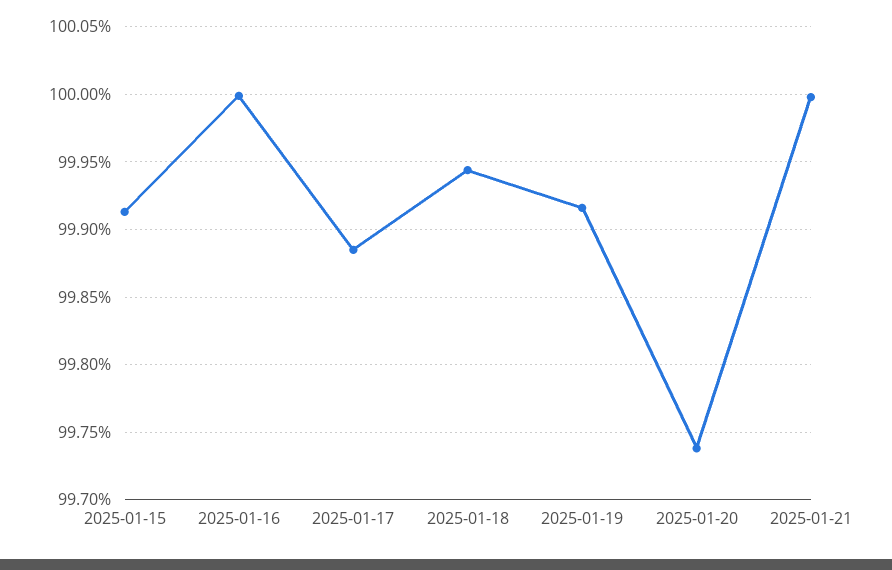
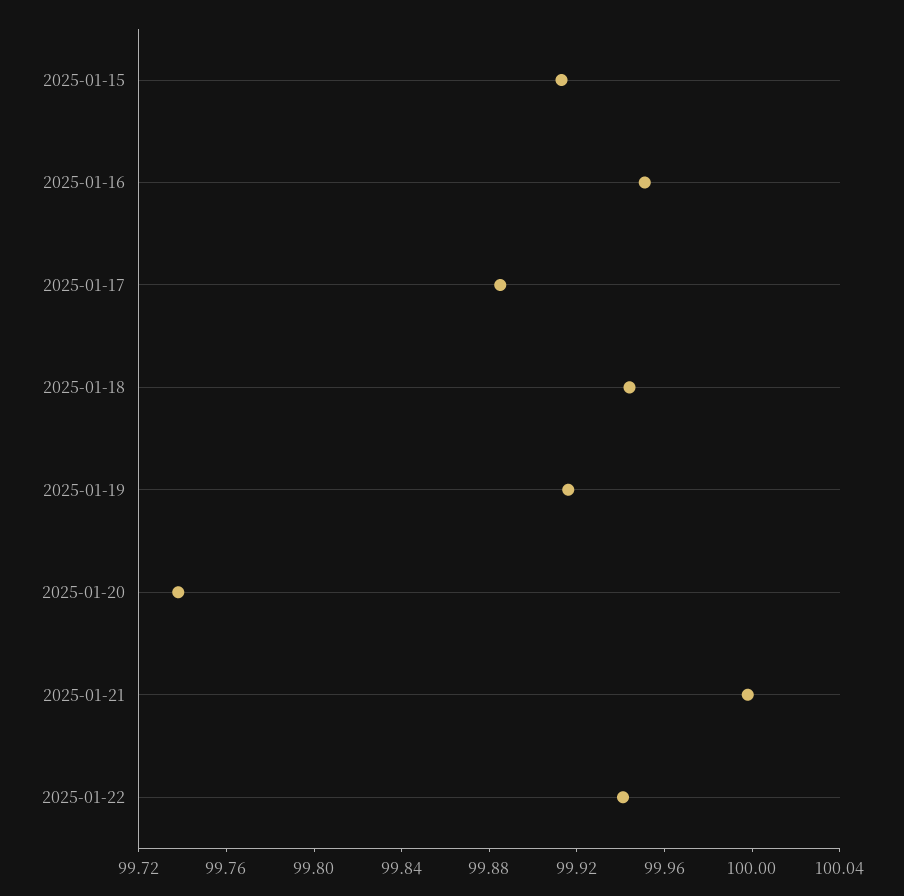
2025-01-16: 100 -> 99.95
2025-01-22: none -> 99.94

